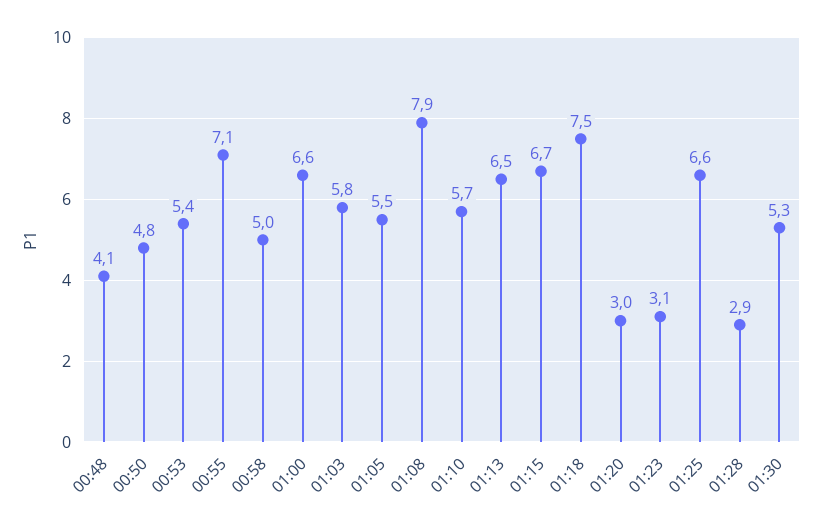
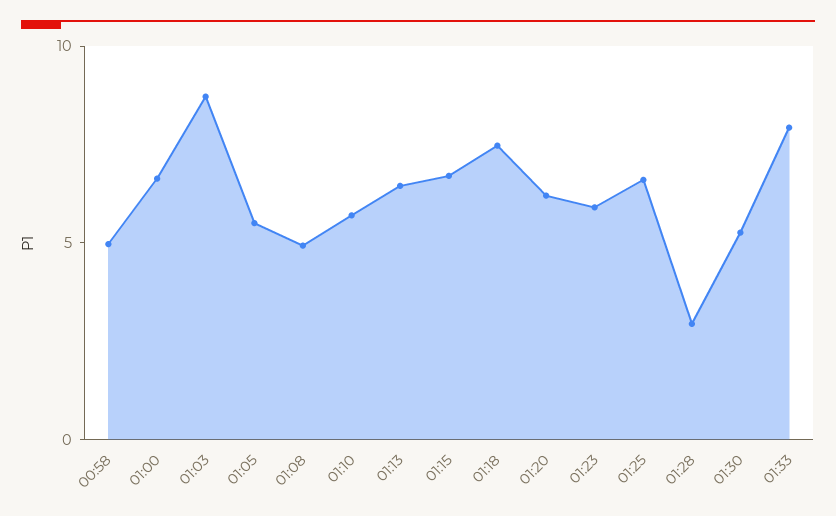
00:48: 4.1 -> none
00:50: 4.8 -> none
00:53: 5.4 -> none
00:55: 7.1 -> none
01:03: 5.8 -> 9
01:08: 7.9 -> 5
01:20: 3 -> 6
01:23: 3.1 -> 6
01:33: none -> 8

